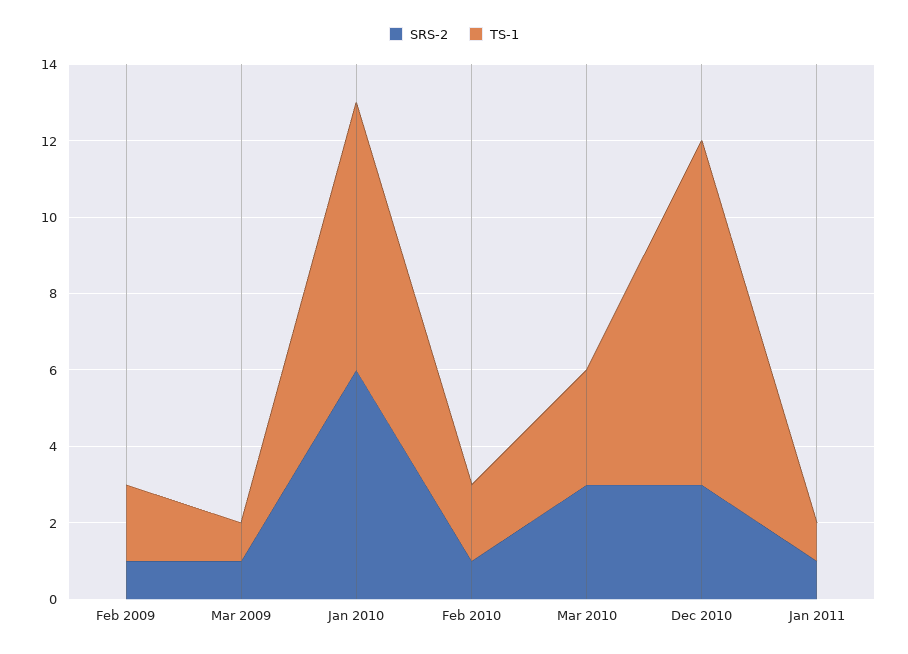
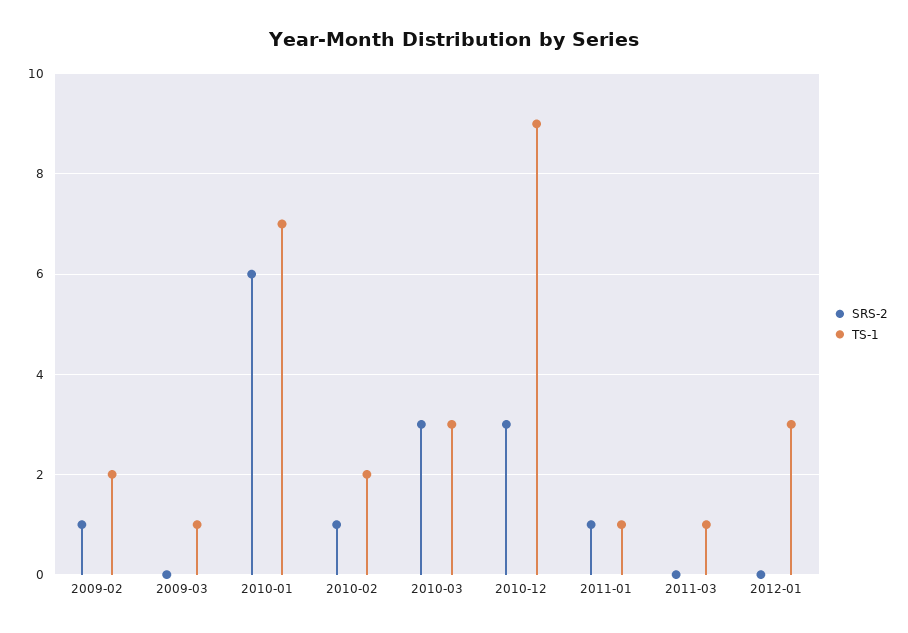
SRS-2, Mar 2009: 1 -> 0
SRS-2, 2011-03: none -> 0
TS-1, 2011-03: none -> 1
SRS-2, 2012-01: none -> 0
TS-1, 2012-01: none -> 3

